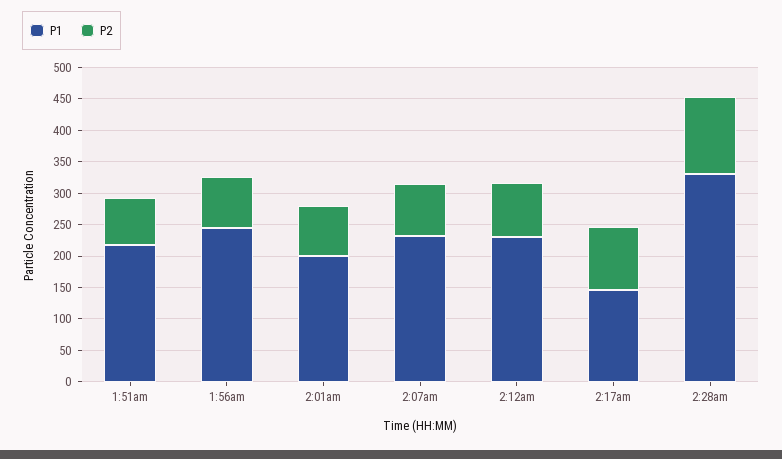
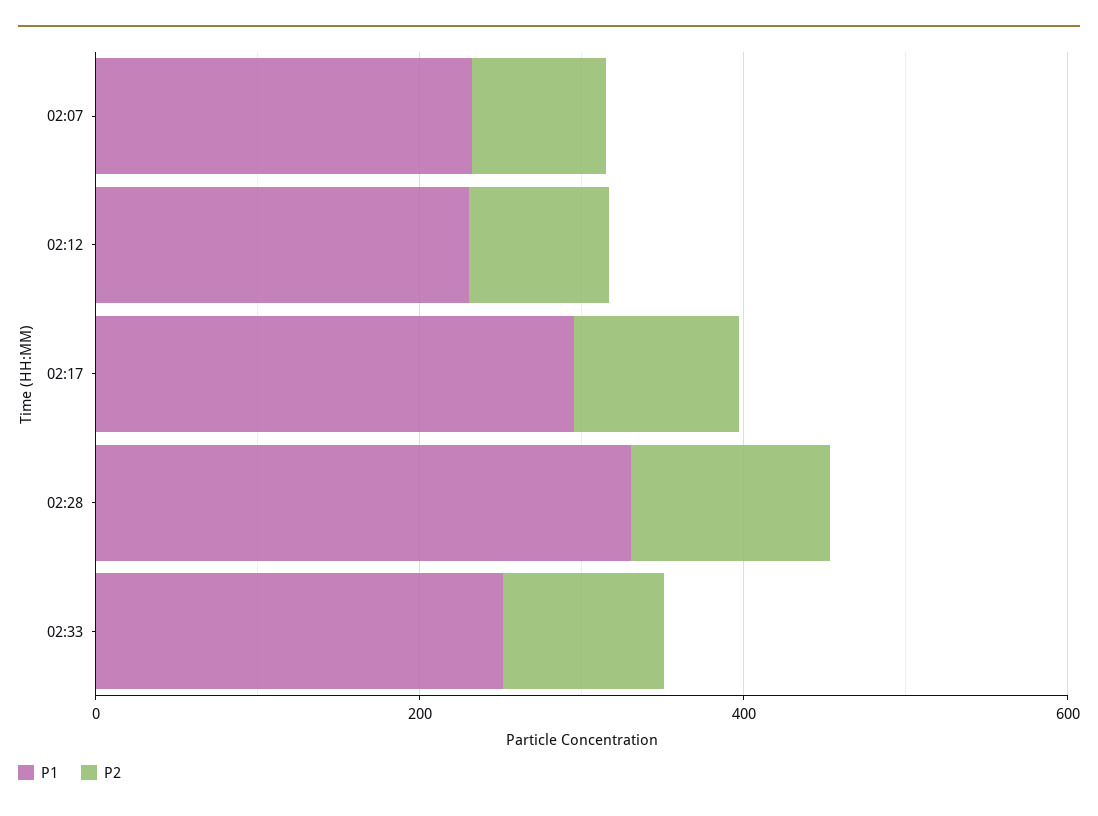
P1, 1:51am: 225 -> none
P2, 1:51am: 75 -> none
P1, 1:56am: 250 -> none
P2, 1:56am: 75 -> none
P1, 2:01am: 200 -> none
P2, 2:01am: 75 -> none
P1, 2:17am: 150 -> 300
P1, 02:33: none -> 250
P2, 02:33: none -> 100

